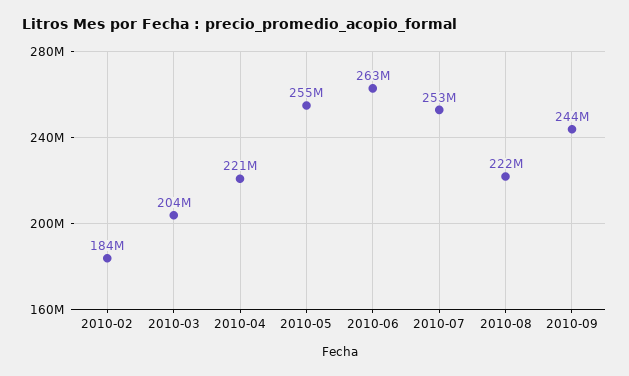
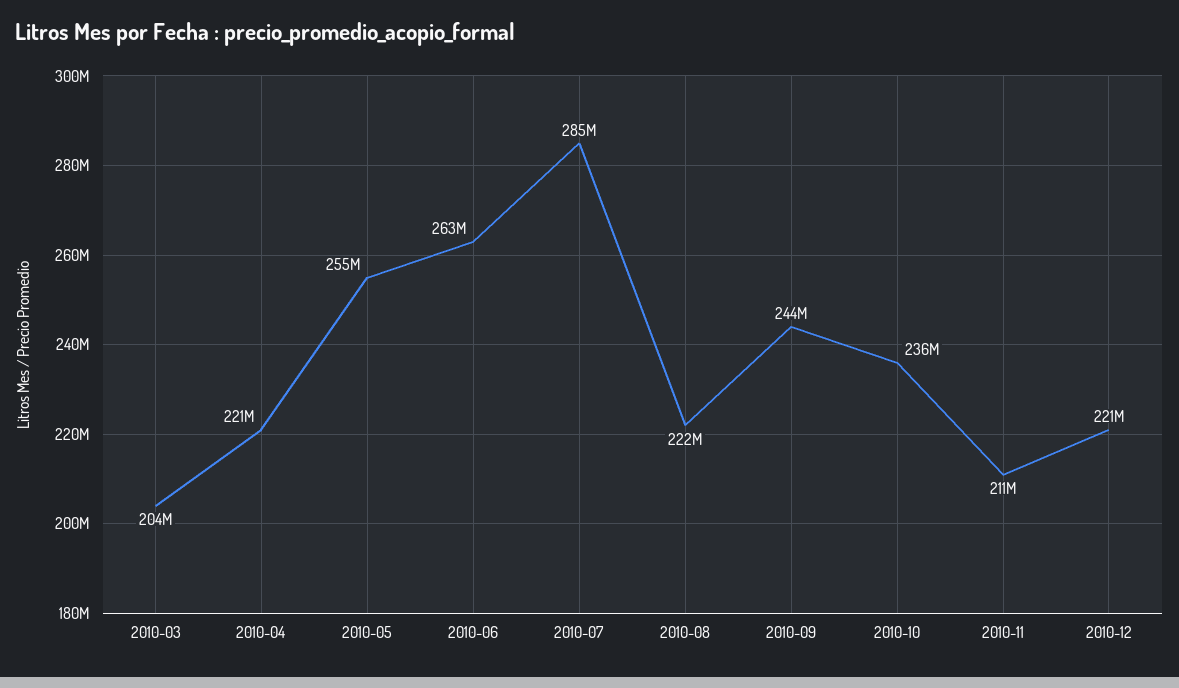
2010-02: 184000000 -> none
2010-07: 253000000 -> 285000000
2010-10: none -> 236000000
2010-11: none -> 211000000
2010-12: none -> 221000000

